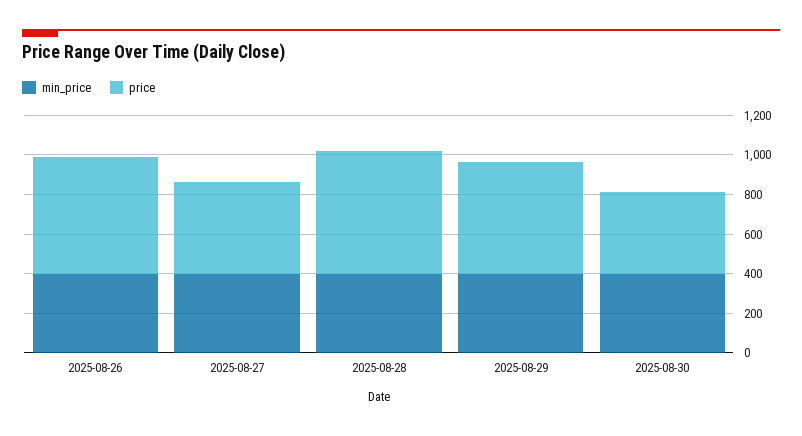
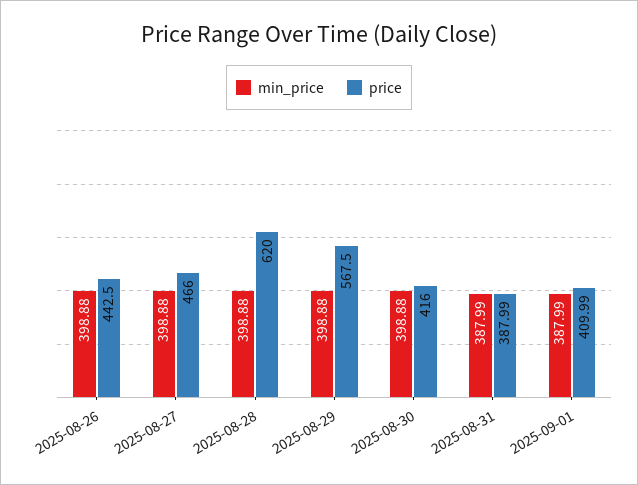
price, 2025-08-26: 600 -> 442.5
min_price, 2025-08-31: none -> 387.99
price, 2025-08-31: none -> 387.99
min_price, 2025-09-01: none -> 387.99
price, 2025-09-01: none -> 409.99

